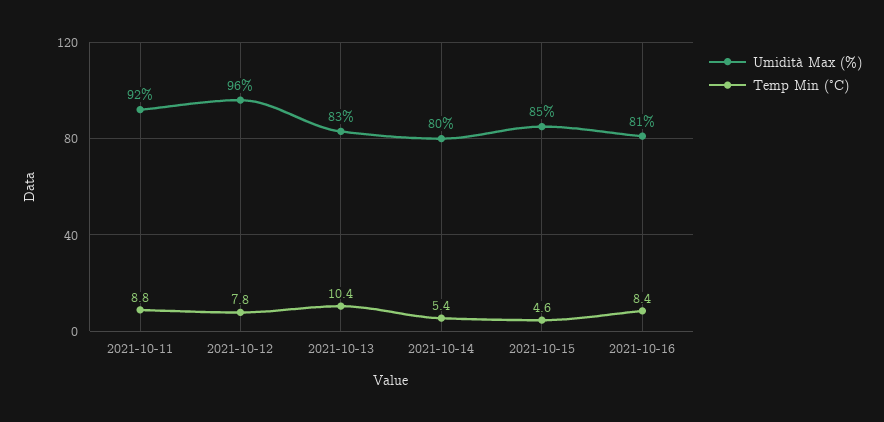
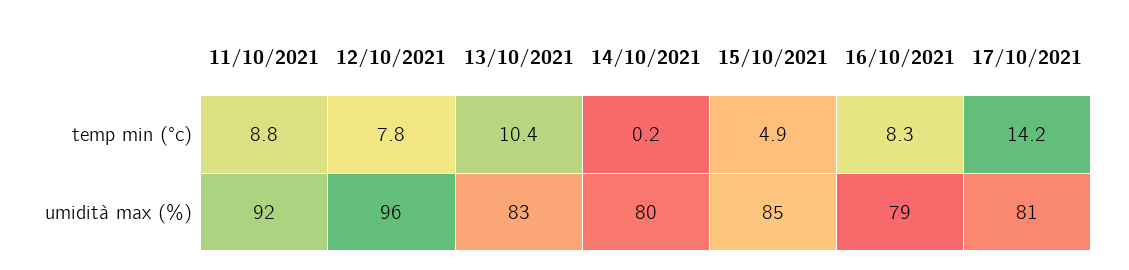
Temp Min (°C), 2021-10-14: 5.4 -> 0.2
Temp Min (°C), 2021-10-15: 4.6 -> 4.9
Umidità Max (%), 2021-10-16: 81 -> 79
Temp Min (°C), 2021-10-16: 8.4 -> 8.3
Temp Min (°C), 17/10/2021: none -> 14.2
Umidità Max (%), 17/10/2021: none -> 81

